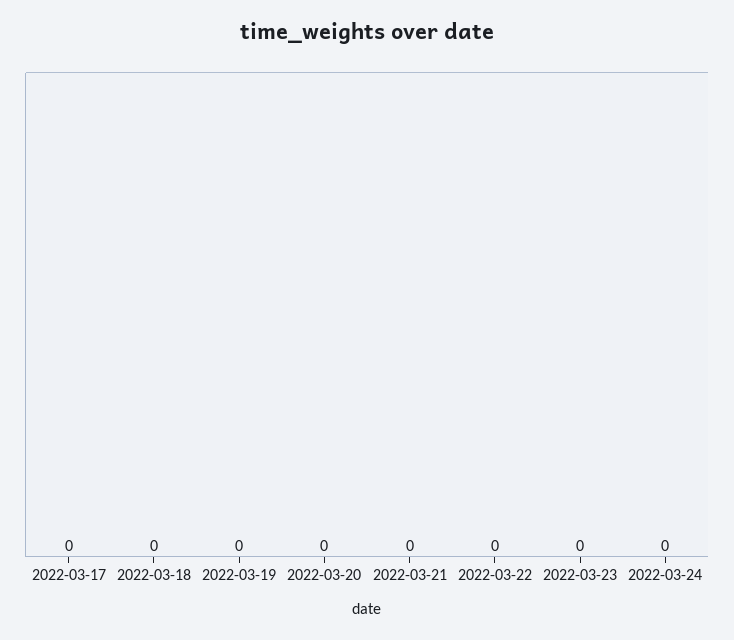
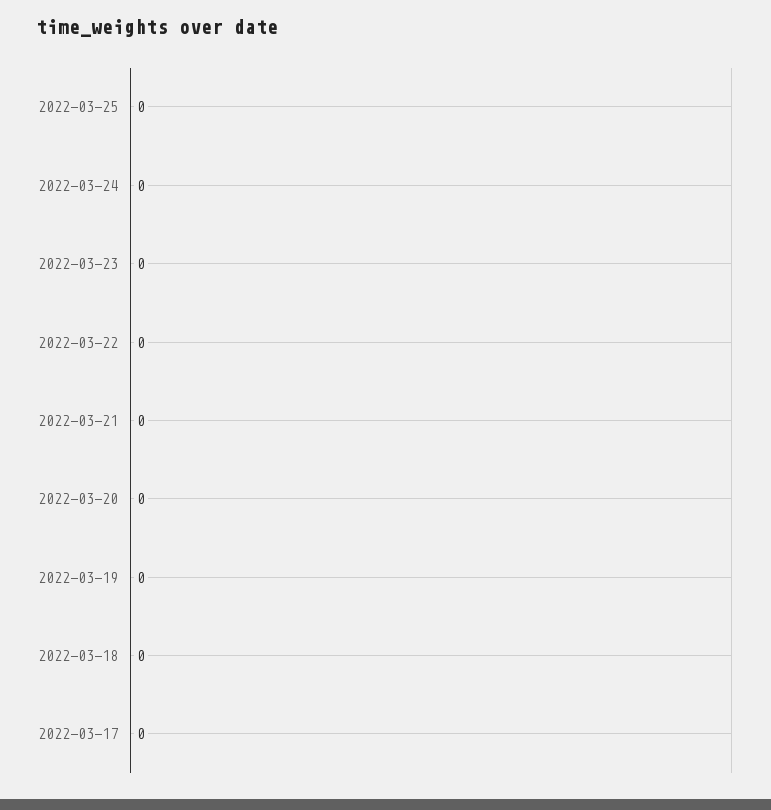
2022-03-25: none -> 0

